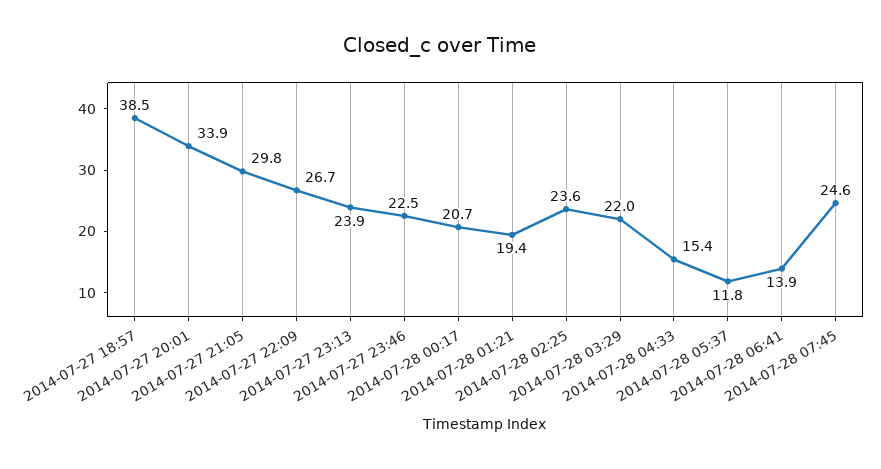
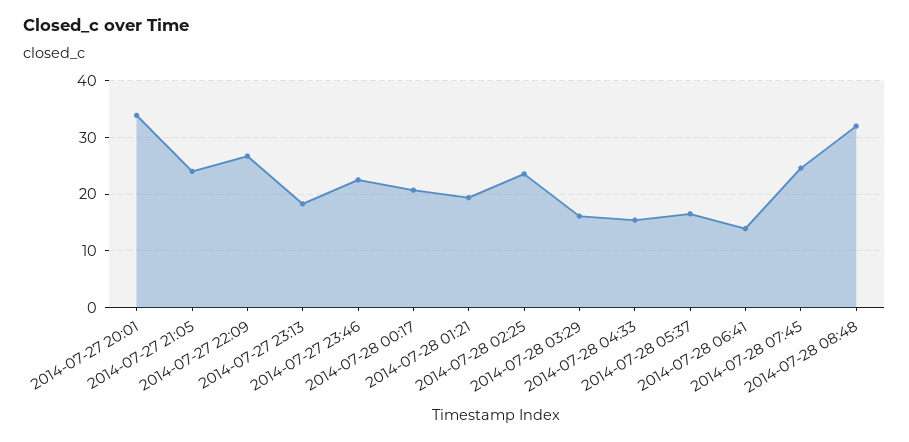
2014-07-27 18:57: 38.5 -> none
2014-07-27 21:05: 29.8 -> 24
2014-07-27 23:13: 23.9 -> 18
2014-07-28 03:29: 22 -> 16
2014-07-28 05:37: 11.8 -> 16
2014-07-28 08:48: none -> 32

